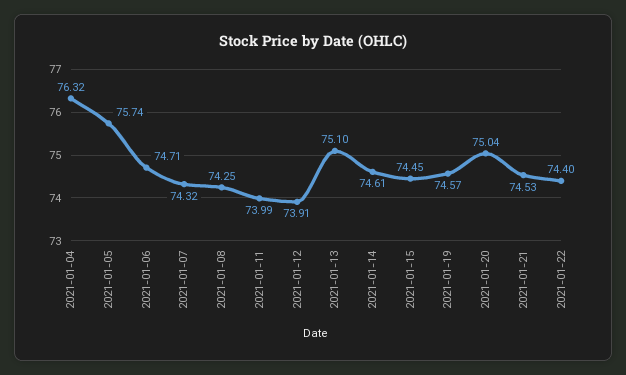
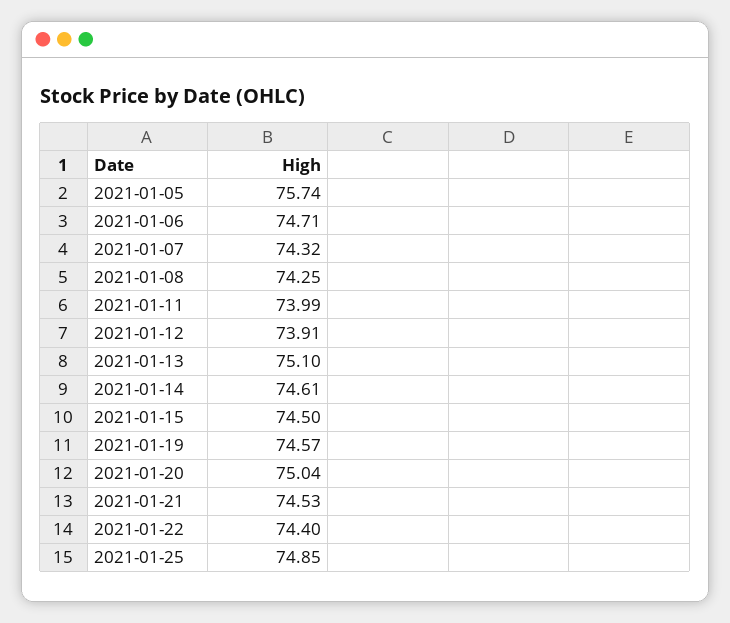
2021-01-04: 76.32 -> none
2021-01-15: 74.45 -> 74.5
2021-01-25: none -> 74.85

